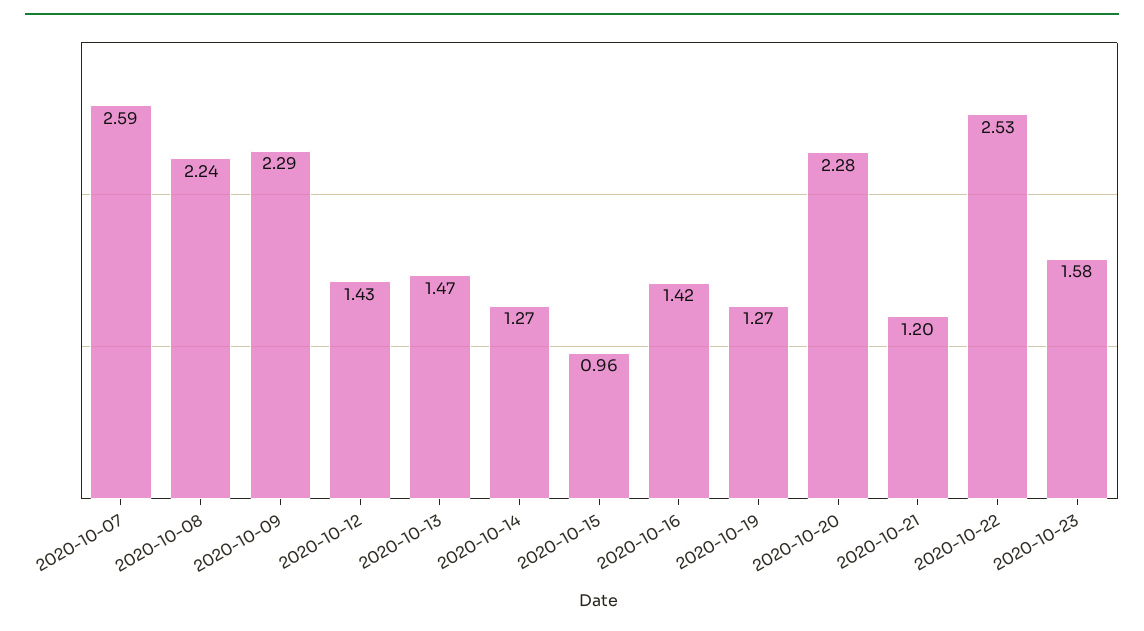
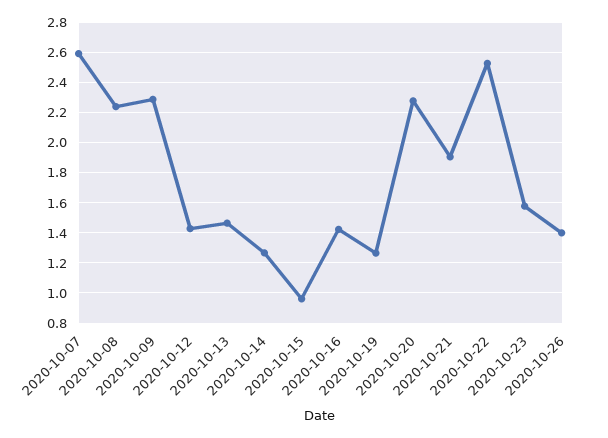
2020-10-21: 1.2 -> 1.9
2020-10-26: none -> 1.4

